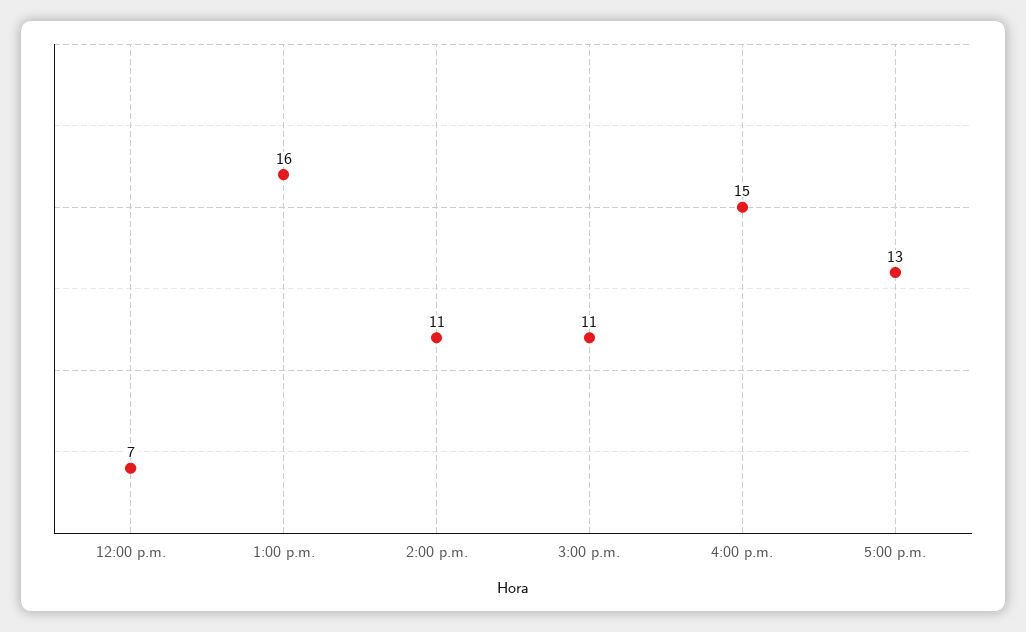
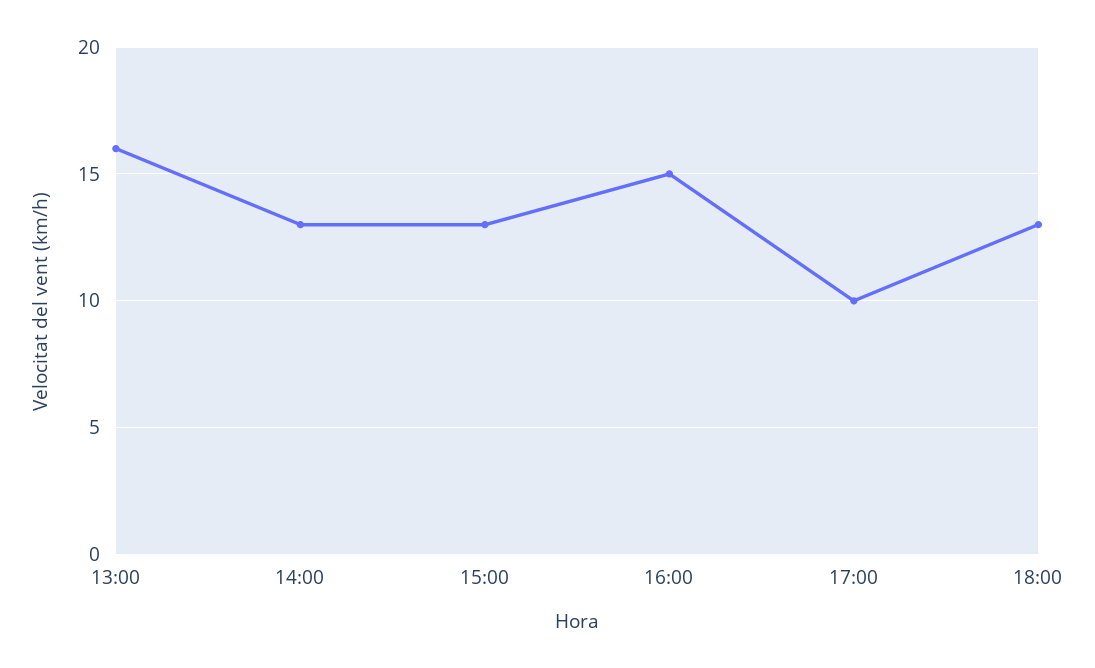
12:00 p.m.: 7 -> none
2:00 p.m.: 11 -> 13
3:00 p.m.: 11 -> 13
5:00 p.m.: 13 -> 10
18:00: none -> 13

